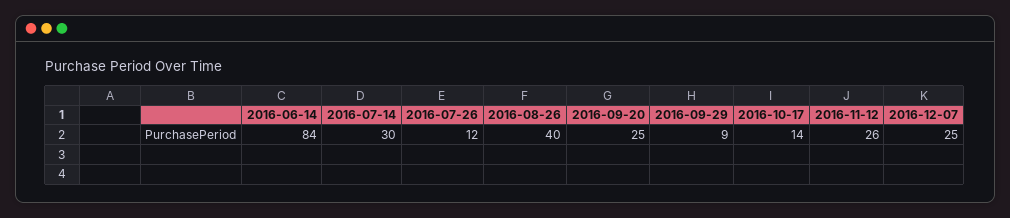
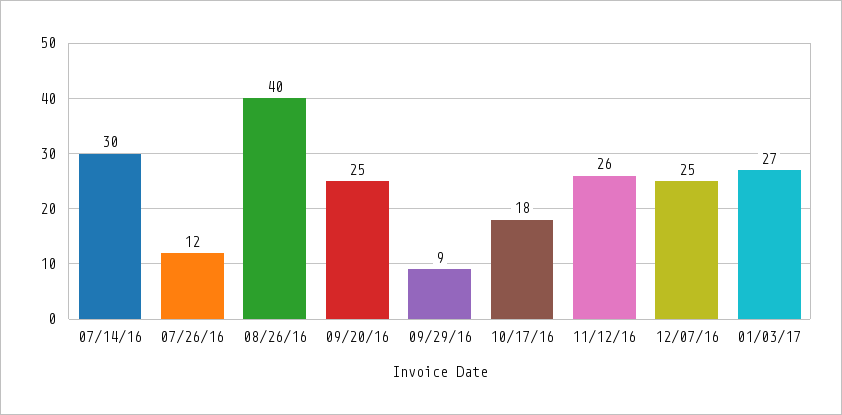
2016-06-14: 84 -> none
2016-10-17: 14 -> 18
01/03/17: none -> 27

